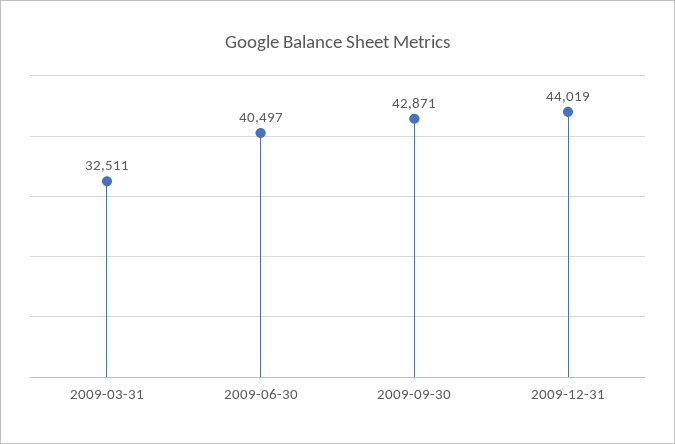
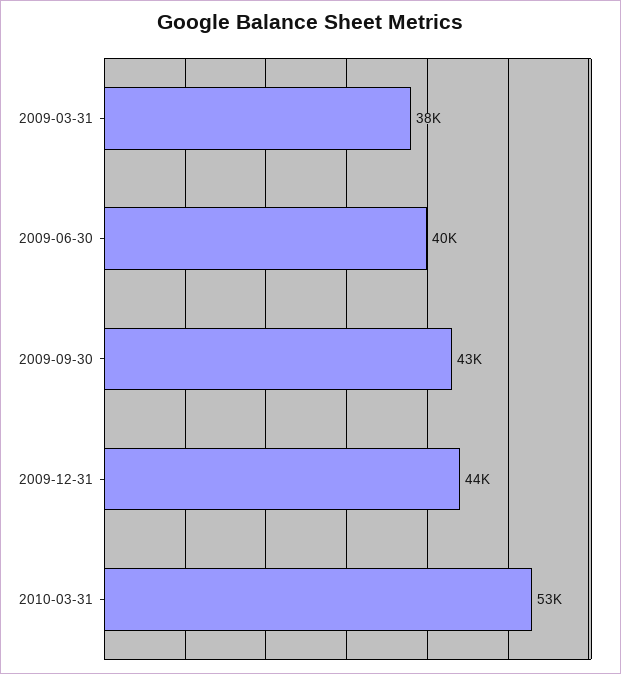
2009-03-31: 32511 -> 38000
2010-03-31: none -> 53000

